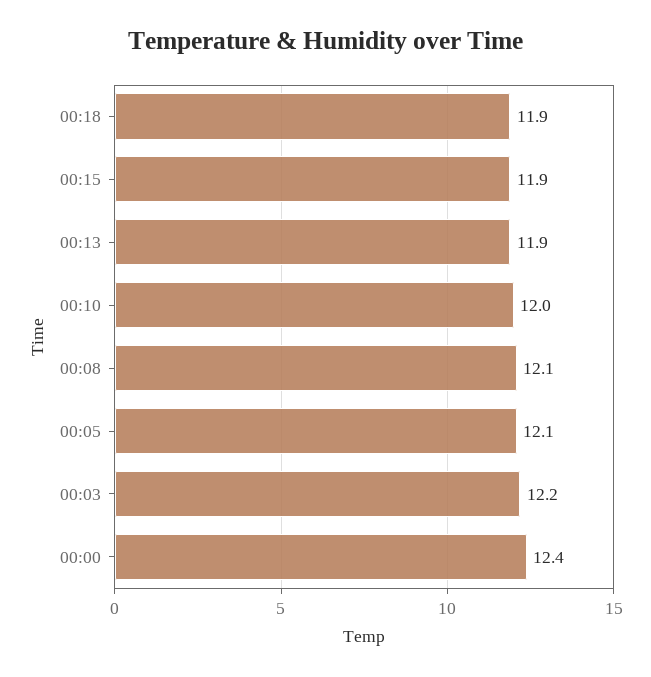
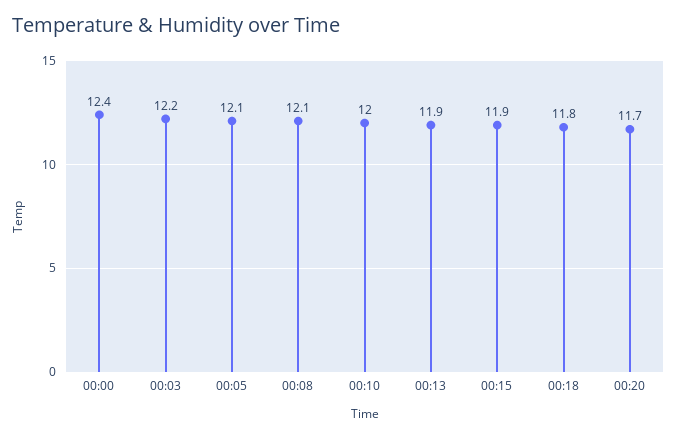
00:18: 11.9 -> 11.8
00:20: none -> 11.7

